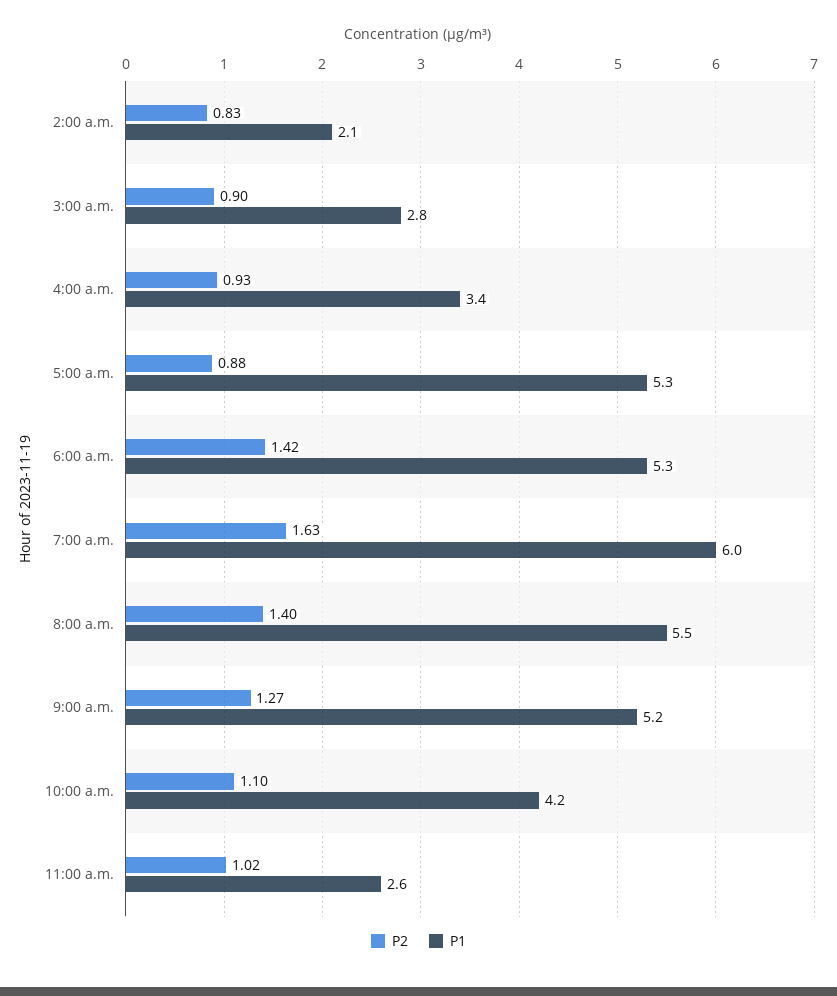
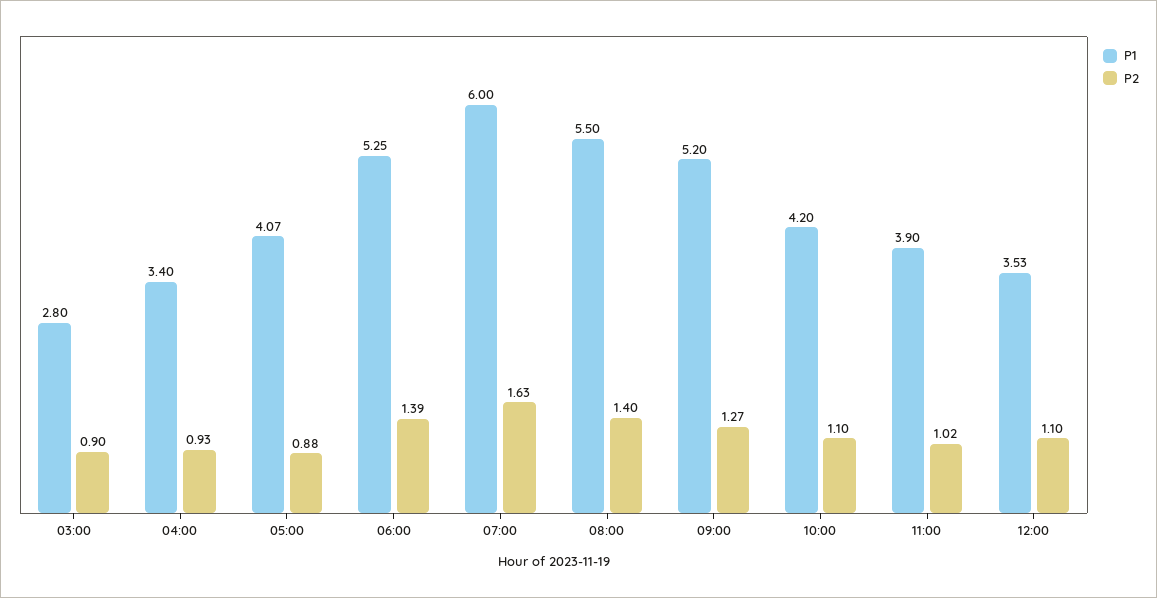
P2, 2:00 a.m.: 0.83 -> none
P1, 2:00 a.m.: 2.1 -> none
P1, 5:00 a.m.: 5.3 -> 4.07
P2, 6:00 a.m.: 1.42 -> 1.39
P1, 11:00 a.m.: 2.6 -> 3.9
P1, 12:00: none -> 3.53
P2, 12:00: none -> 1.1

